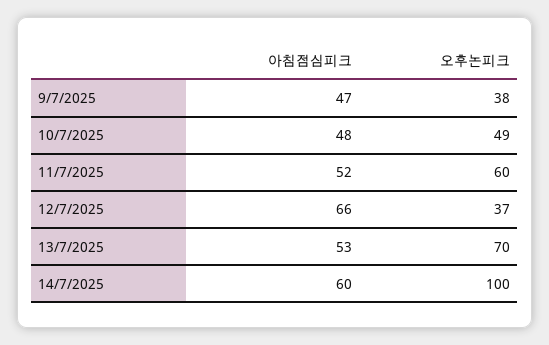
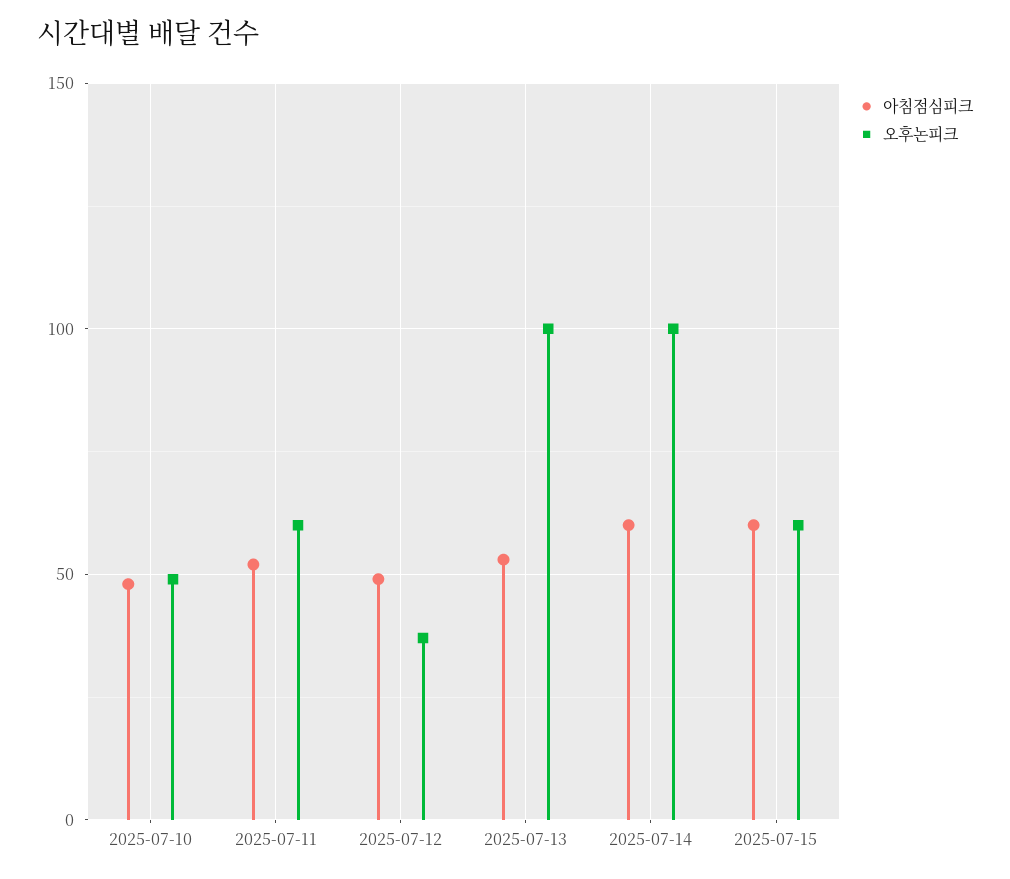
아침점심피크, 9/7/2025: 47 -> none
오후논피크, 9/7/2025: 38 -> none
아침점심피크, 12/7/2025: 66 -> 50
오후논피크, 13/7/2025: 70 -> 100
아침점심피크, 2025-07-15: none -> 60
오후논피크, 2025-07-15: none -> 60

